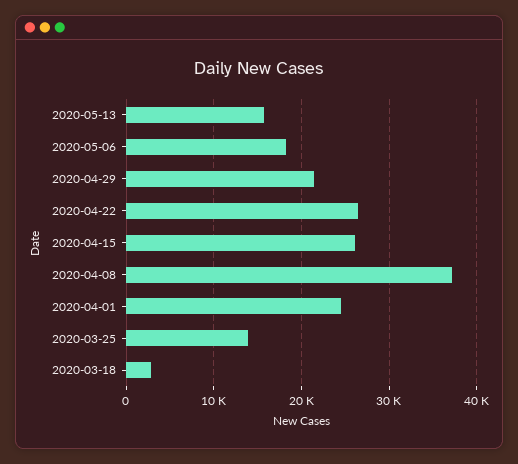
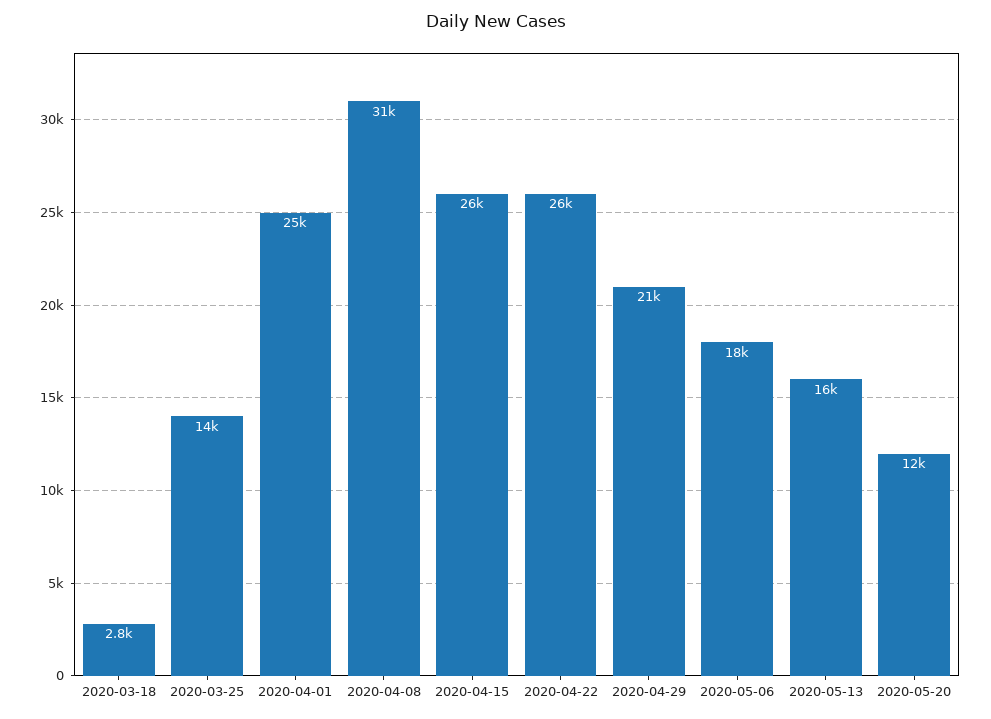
2020-04-08: 37000 -> 31000
2020-05-20: none -> 12000

